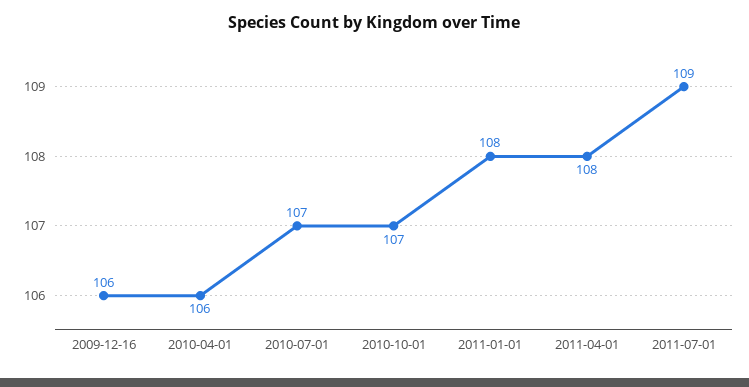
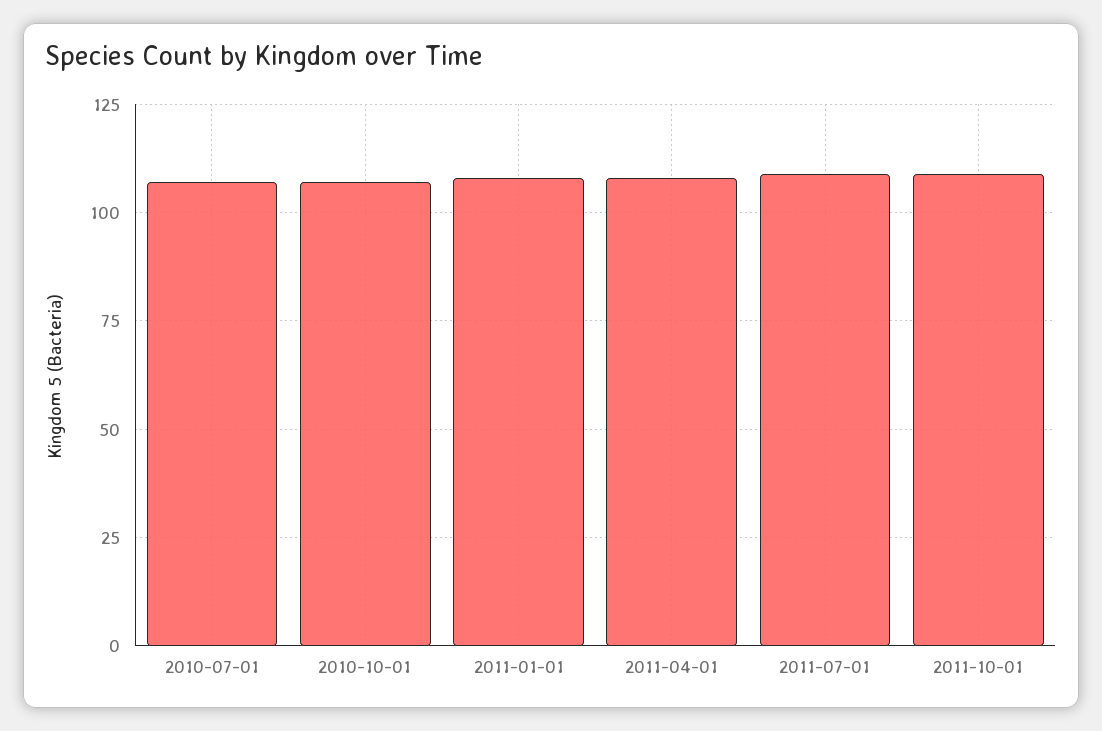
2009-12-16: 106 -> none
2010-04-01: 106 -> none
2011-10-01: none -> 110

